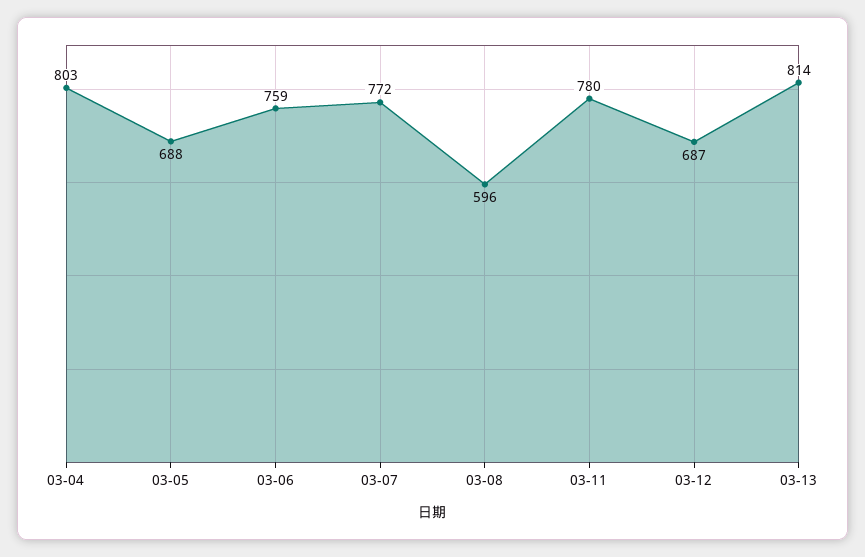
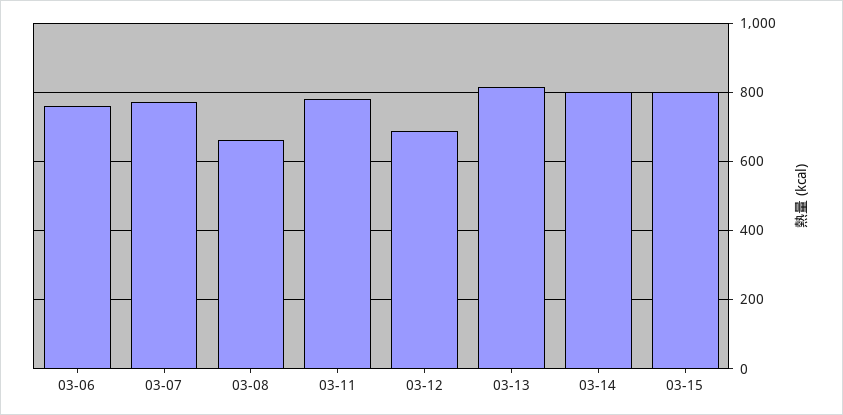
03-04: 803 -> none
03-05: 688 -> none
03-08: 596 -> 660
03-14: none -> 800
03-15: none -> 800

